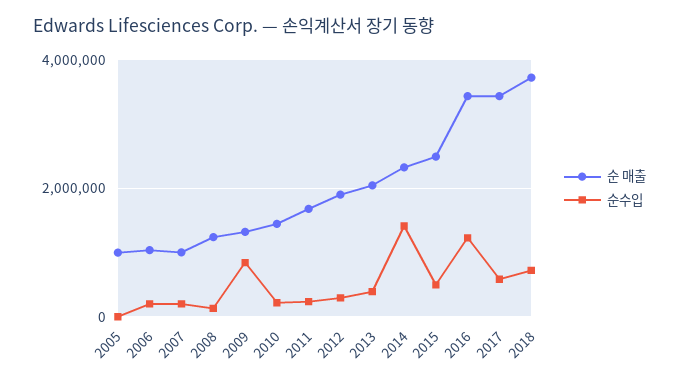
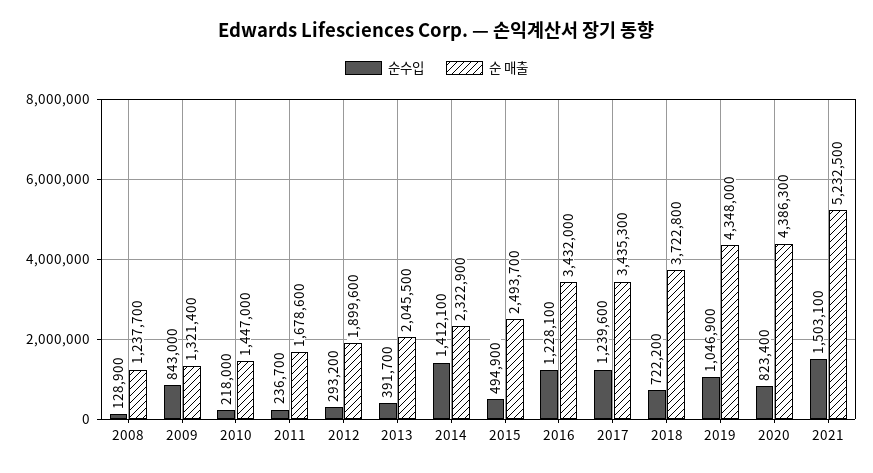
순 매출, 2005: 1000000 -> none
순수입, 2005: 0 -> none
순 매출, 2006: 1000000 -> none
순수입, 2006: 200000 -> none
순 매출, 2007: 1000000 -> none
순수입, 2007: 200000 -> none
순수입, 2017: 600000 -> 1239600
순수입, 2019: none -> 1046900
순 매출, 2019: none -> 4348000
순수입, 2020: none -> 823400
순 매출, 2020: none -> 4386300
순수입, 2021: none -> 1503100
순 매출, 2021: none -> 5232500

